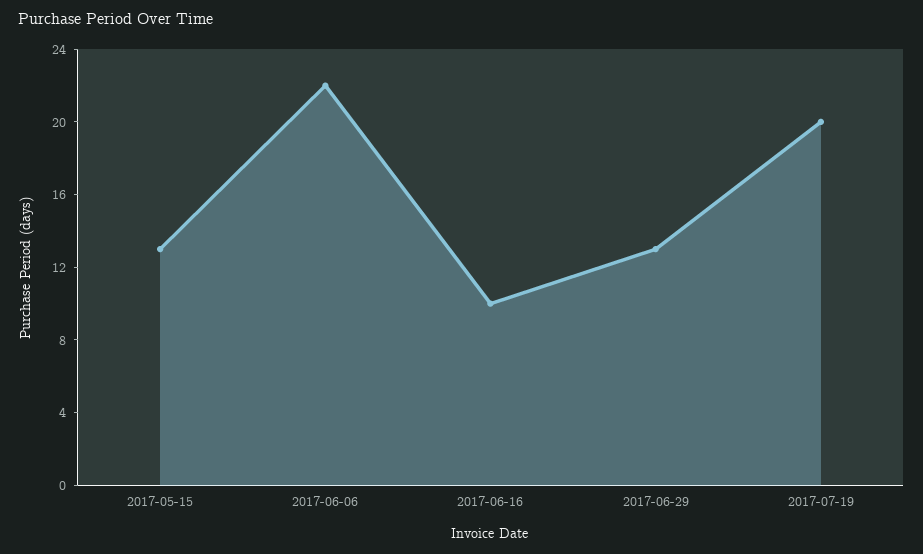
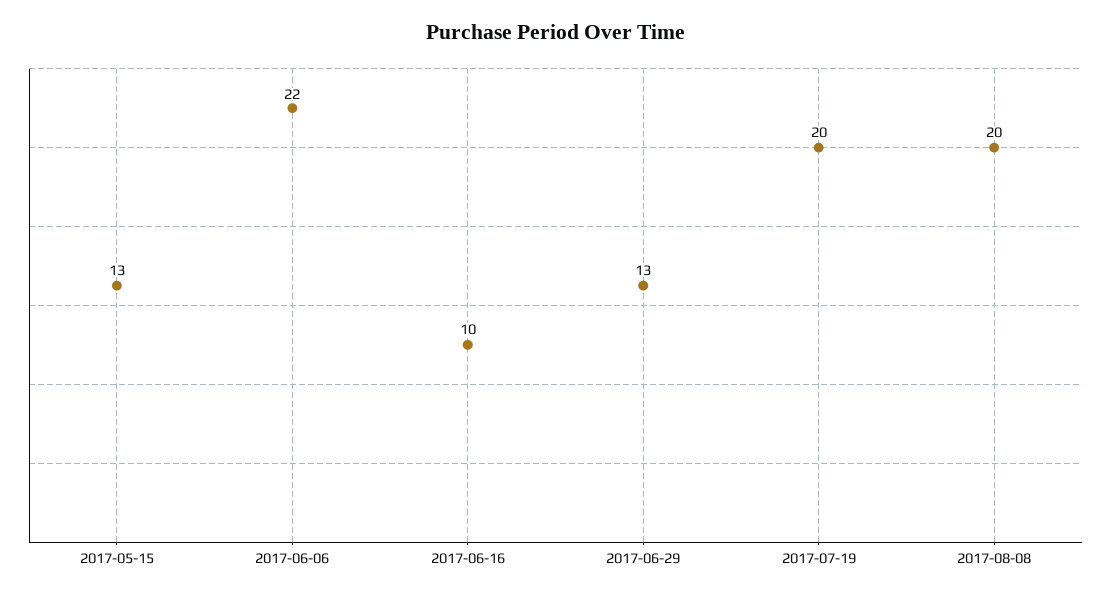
2017-08-08: none -> 20

